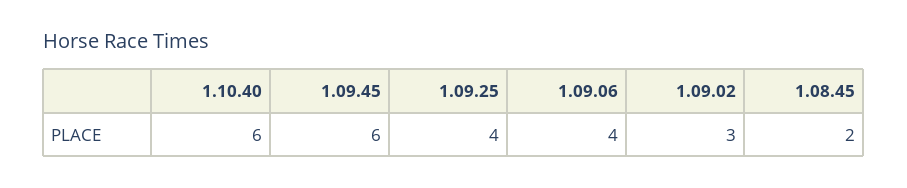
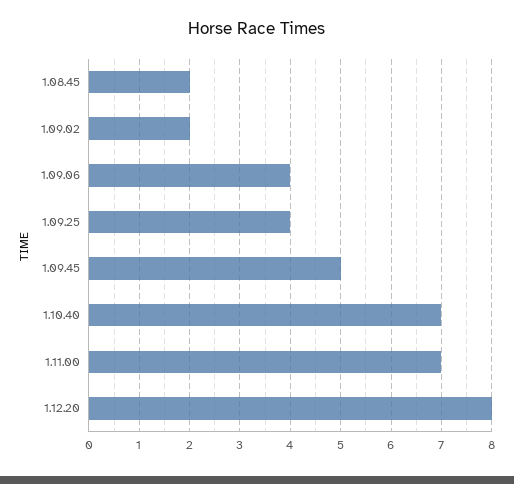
1.10.40: 6 -> 7
1.09.45: 6 -> 5
1.09.02: 3 -> 2
1.11.00: none -> 7
1.12.20: none -> 8

